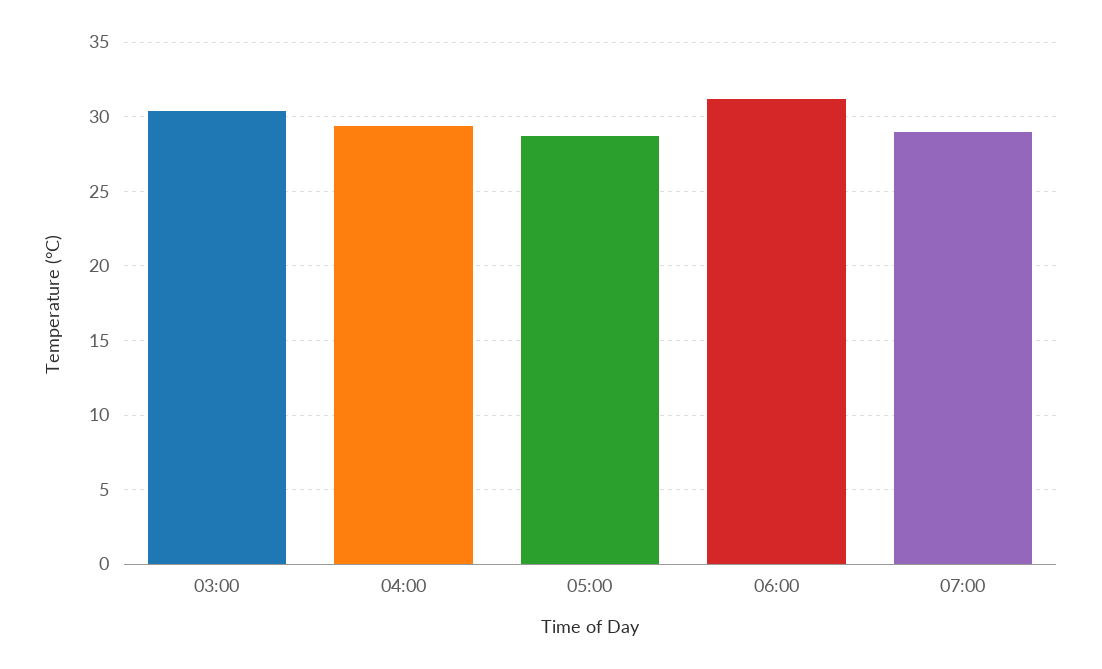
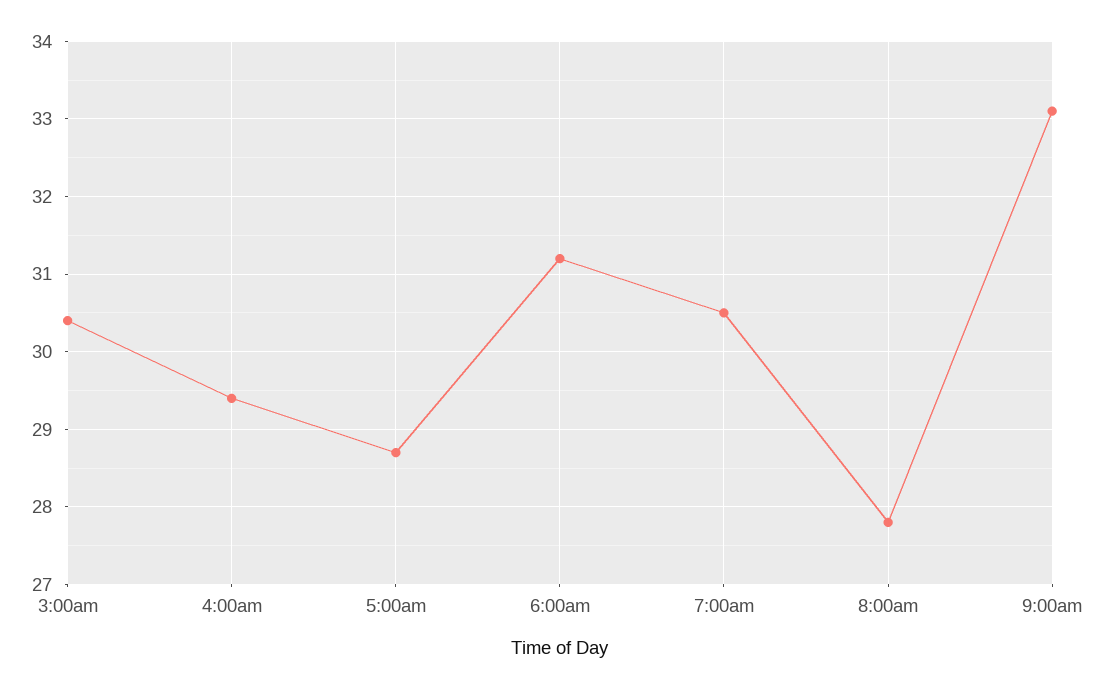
07:00: 29 -> 30.5
8:00am: none -> 27.8
9:00am: none -> 33.1

